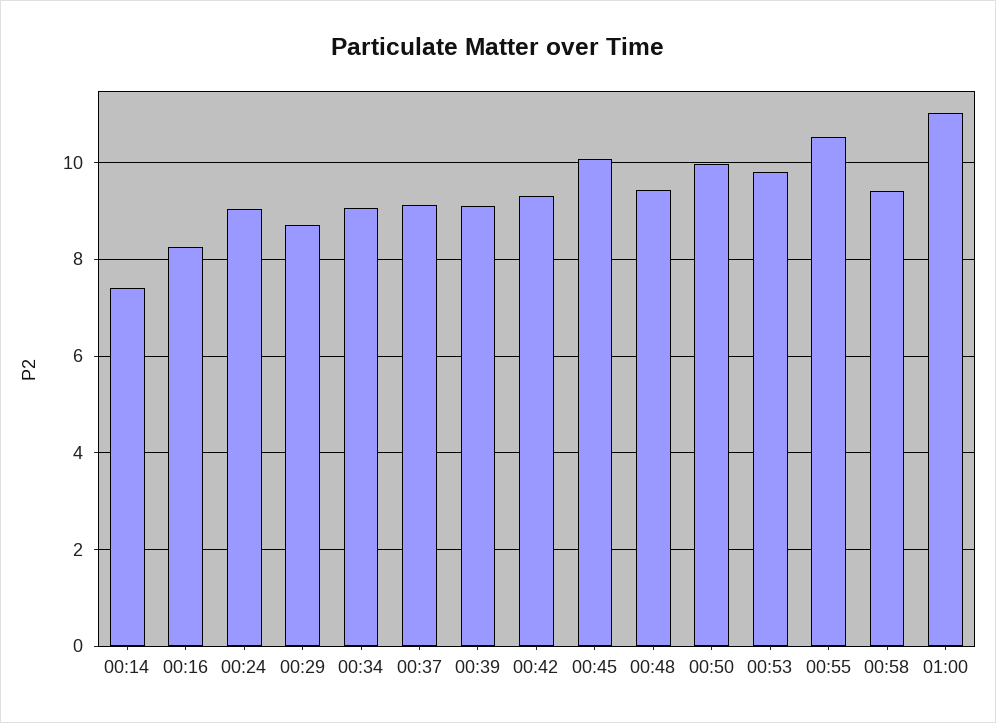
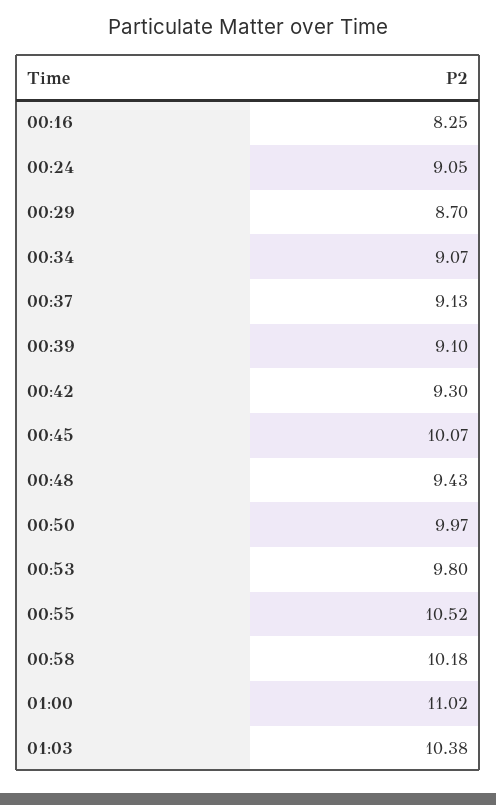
00:14: 7.4 -> none
00:58: 9.4 -> 10.18
01:03: none -> 10.38

